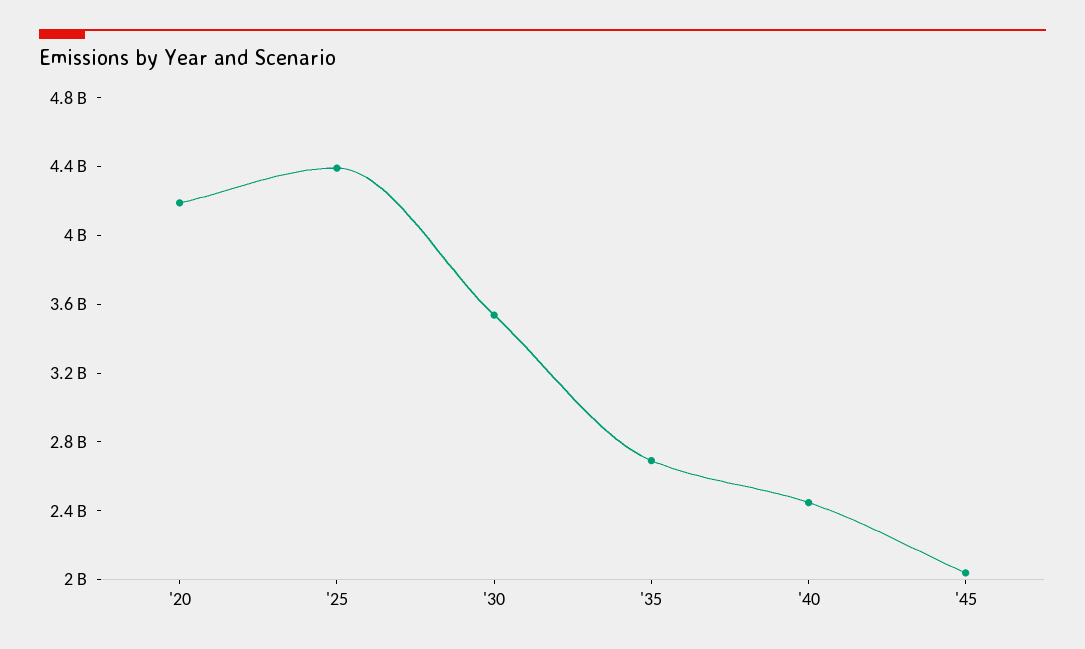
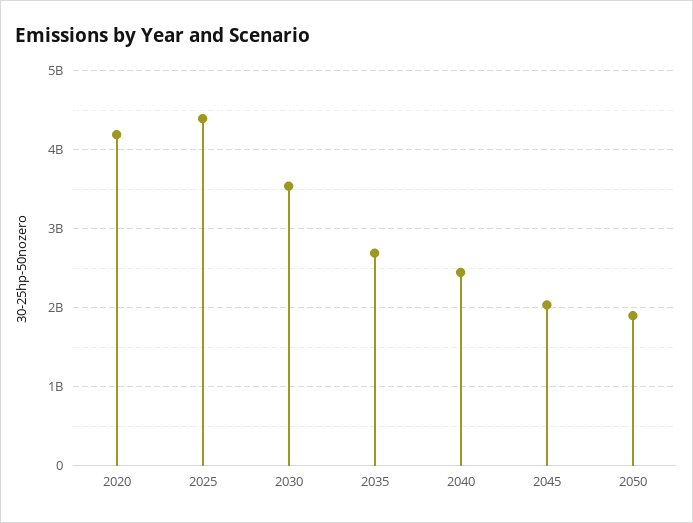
2050: none -> 1900000000

